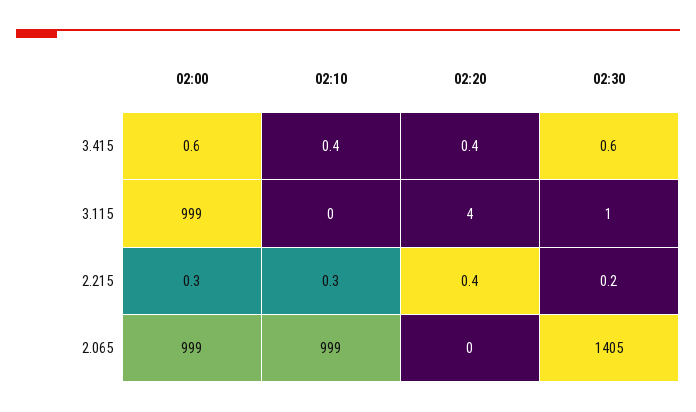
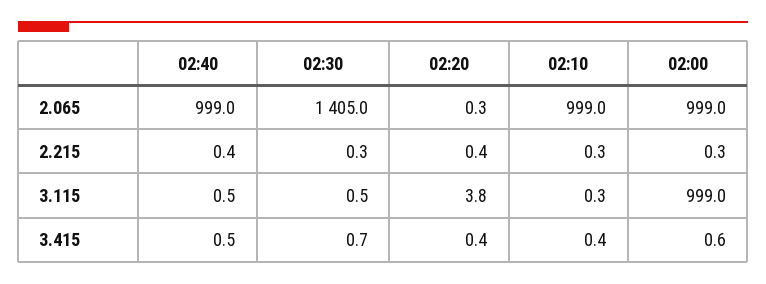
02:30, 3.415: 0.6 -> 0.7
02:30, 2.215: 0.2 -> 0.3
02:40, 2.065: none -> 999
02:40, 2.215: none -> 0.4
02:40, 3.115: none -> 0.5
02:40, 3.415: none -> 0.5

